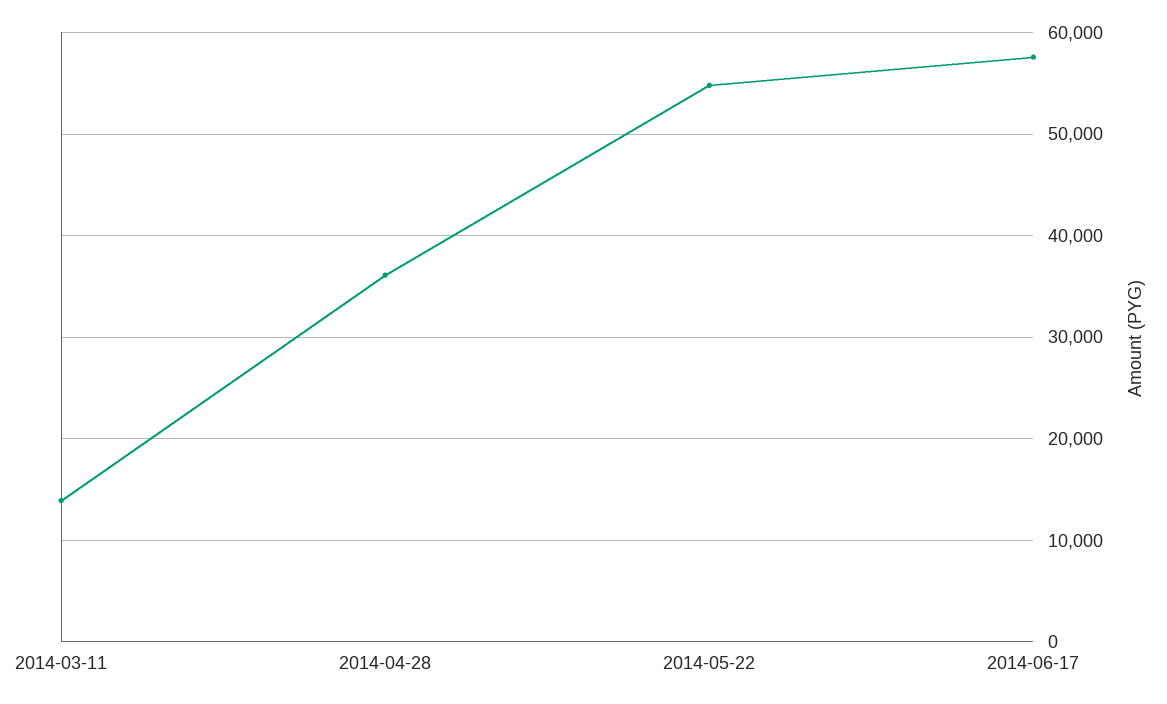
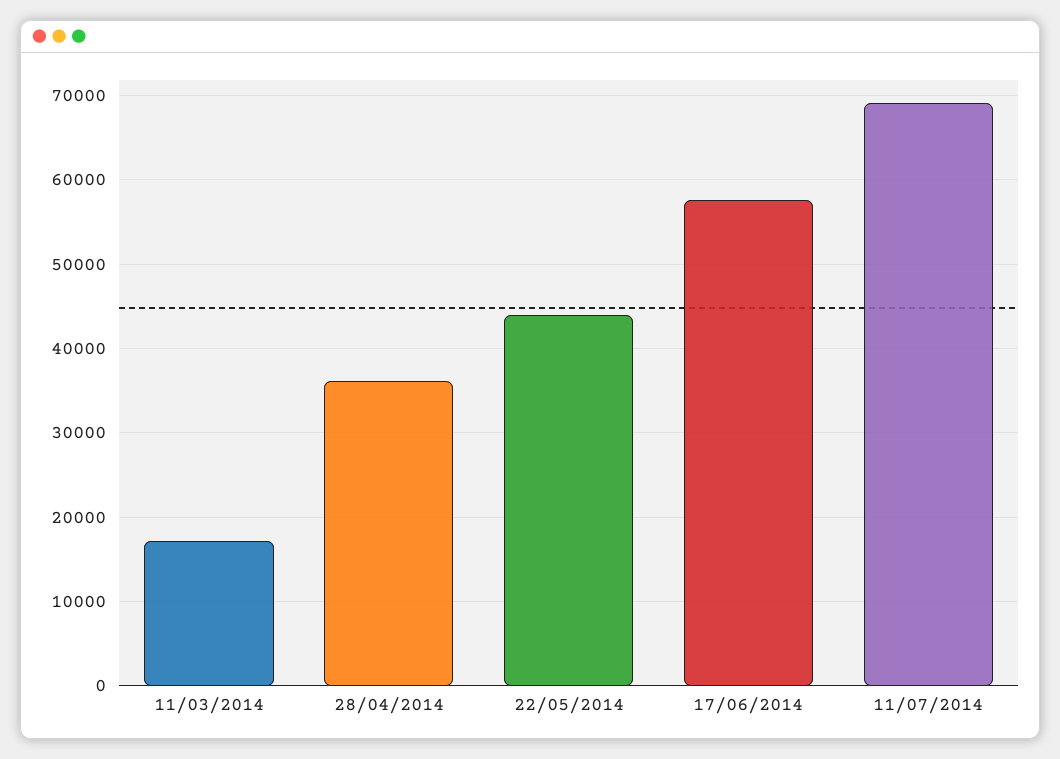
2014-03-11: 14000 -> 17000
2014-05-22: 55000 -> 44000
11/07/2014: none -> 69000

